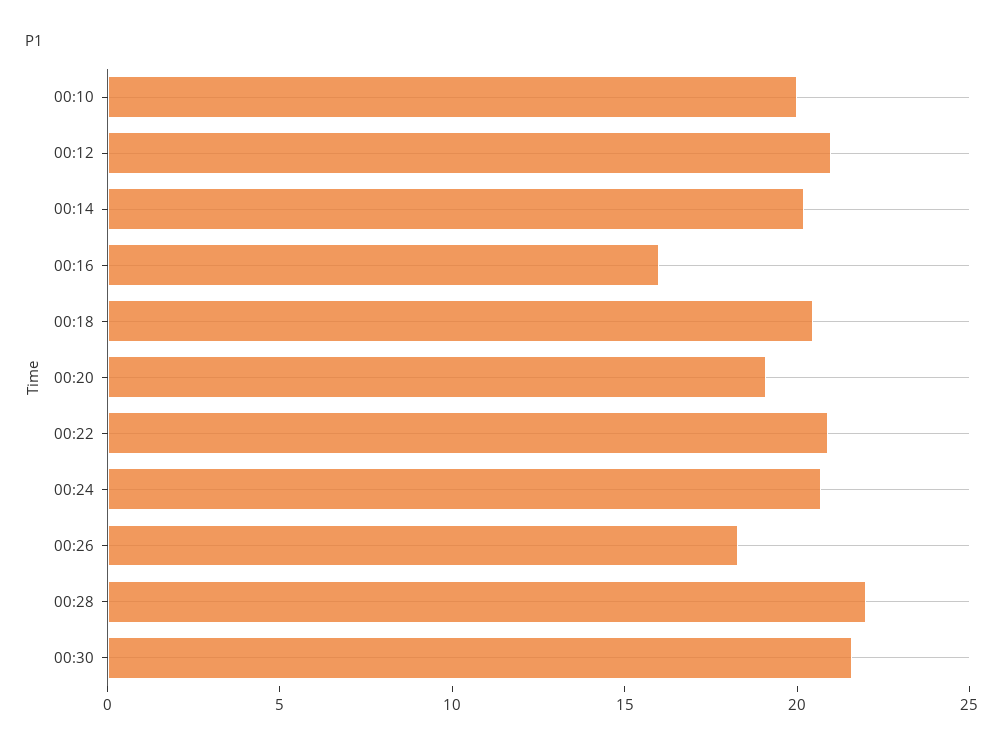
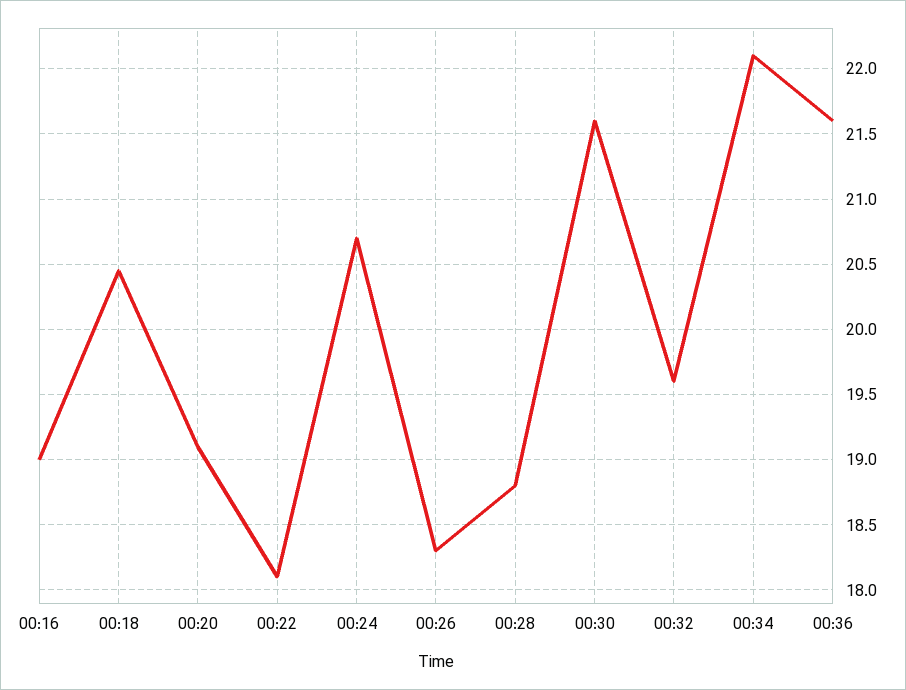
00:10: 20 -> none
00:12: 21 -> none
00:14: 20 -> none
00:16: 16 -> 19
00:22: 21 -> 18.1
00:28: 22 -> 18.8
00:32: none -> 19.6
00:34: none -> 22.1
00:36: none -> 21.6

